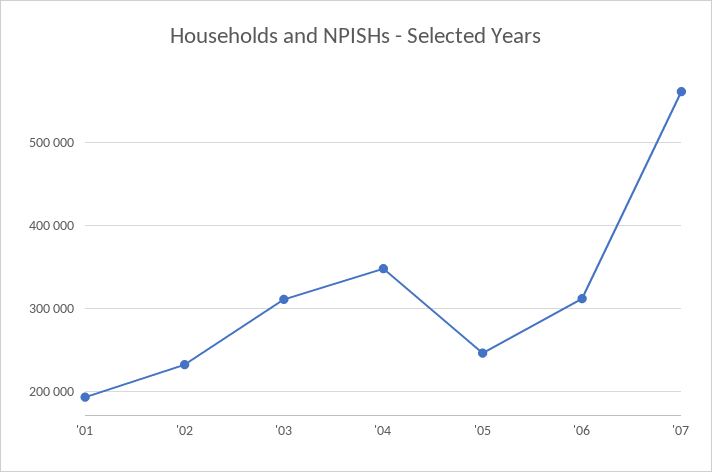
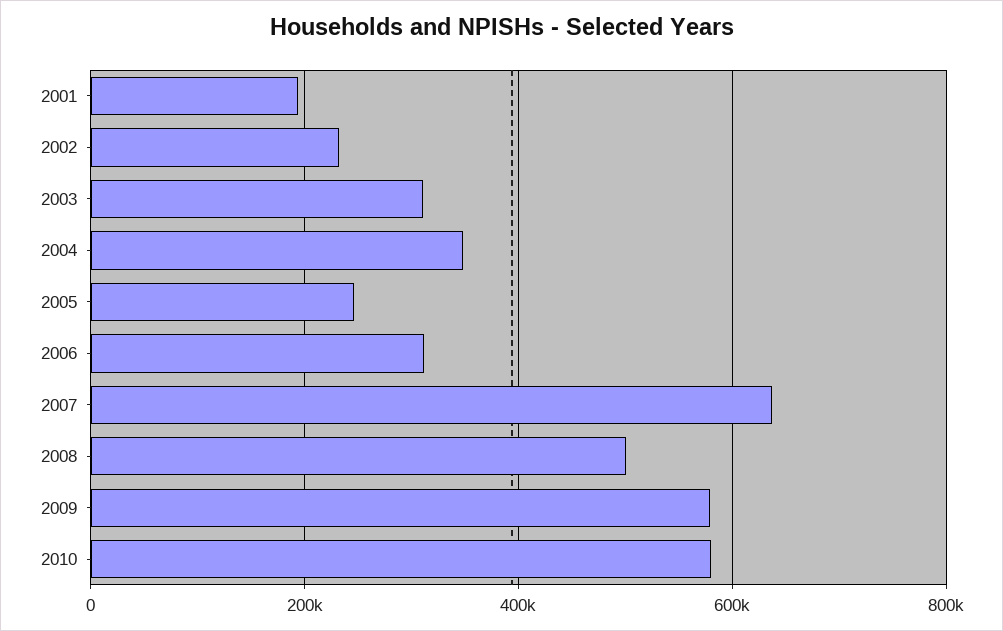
'07: 560000 -> 640000
2008: none -> 500000
2009: none -> 580000
2010: none -> 580000

